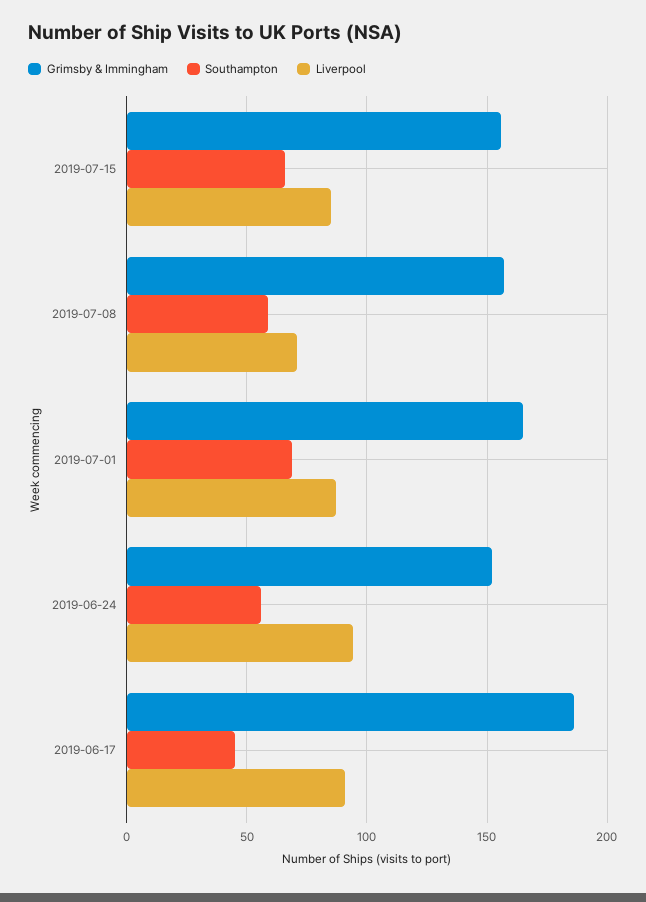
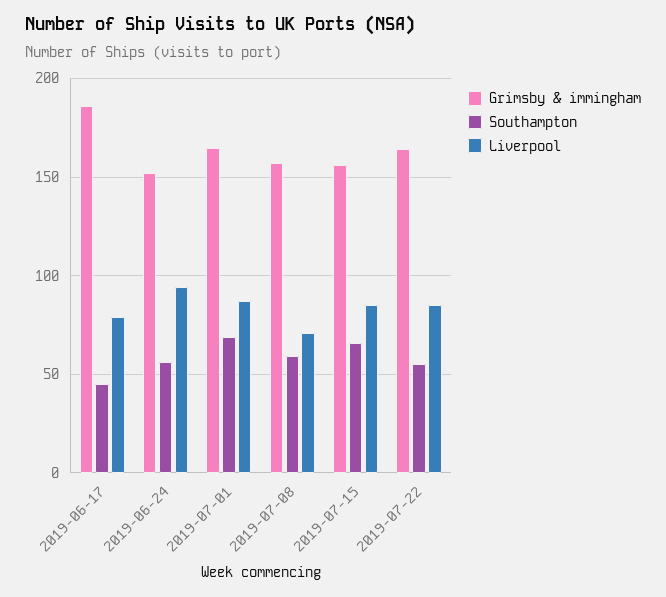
Liverpool, 2019-06-17: 90 -> 80
Grimsby & Immingham, 2019-07-22: none -> 165
Southampton, 2019-07-22: none -> 55
Liverpool, 2019-07-22: none -> 85

